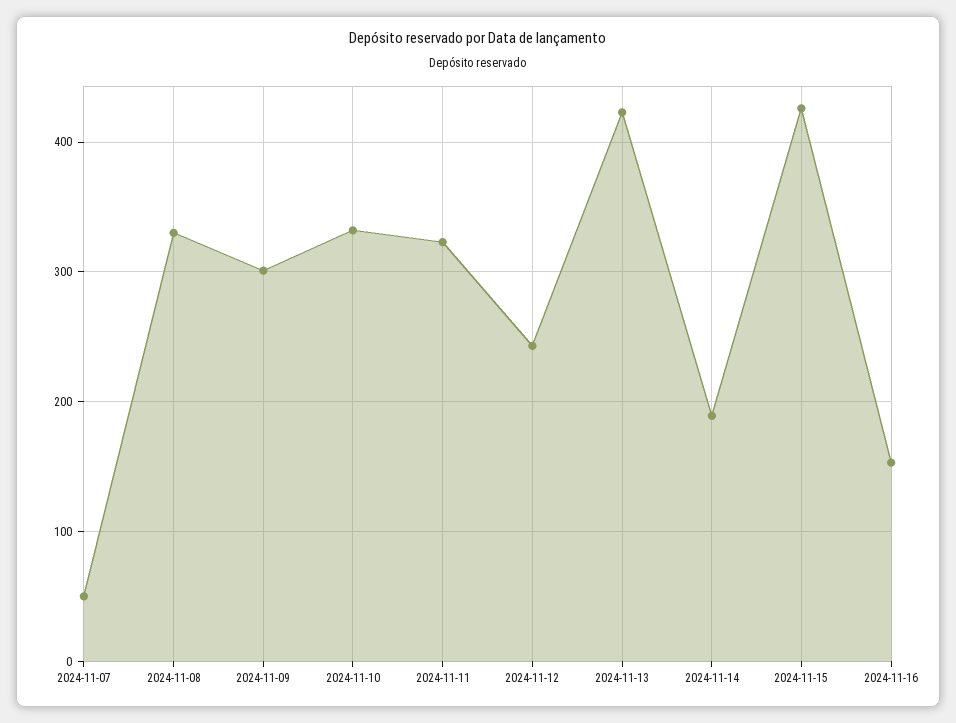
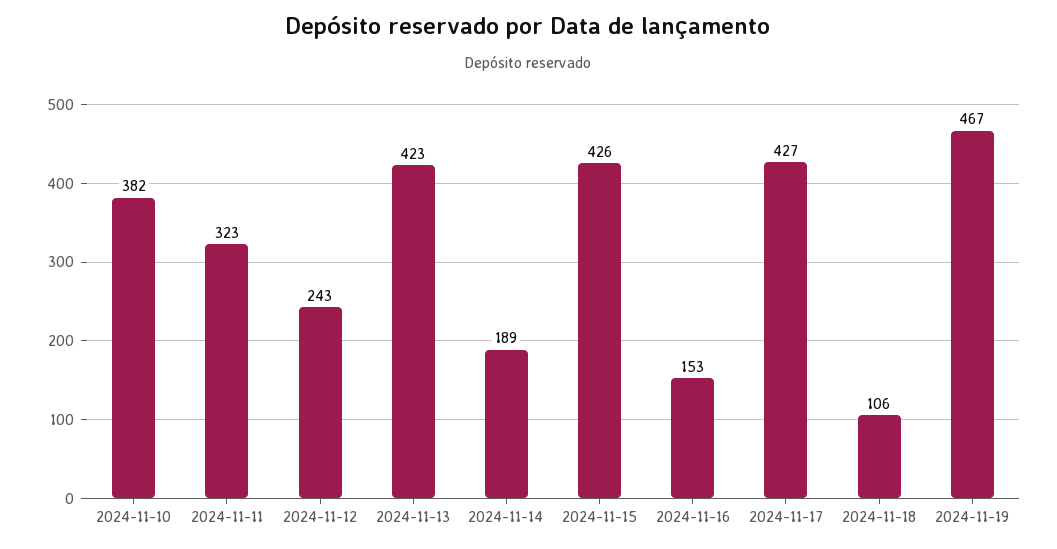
2024-11-07: 50 -> none
2024-11-08: 330 -> none
2024-11-09: 300 -> none
2024-11-10: 330 -> 382
2024-11-17: none -> 427
2024-11-18: none -> 106
2024-11-19: none -> 467

